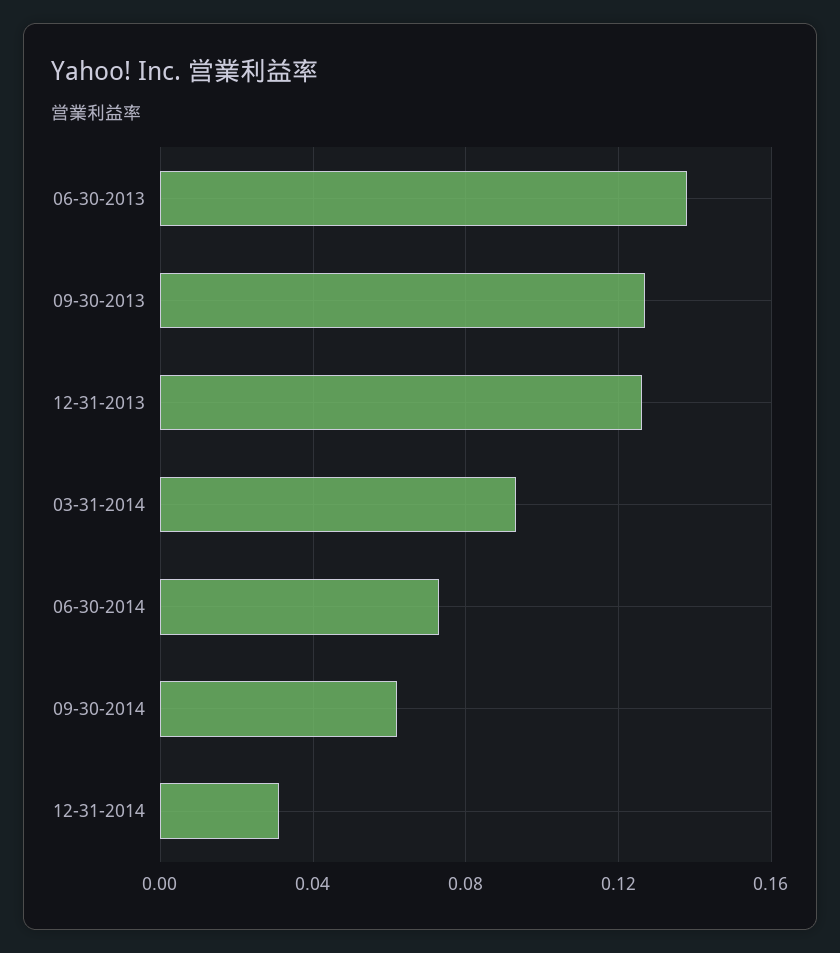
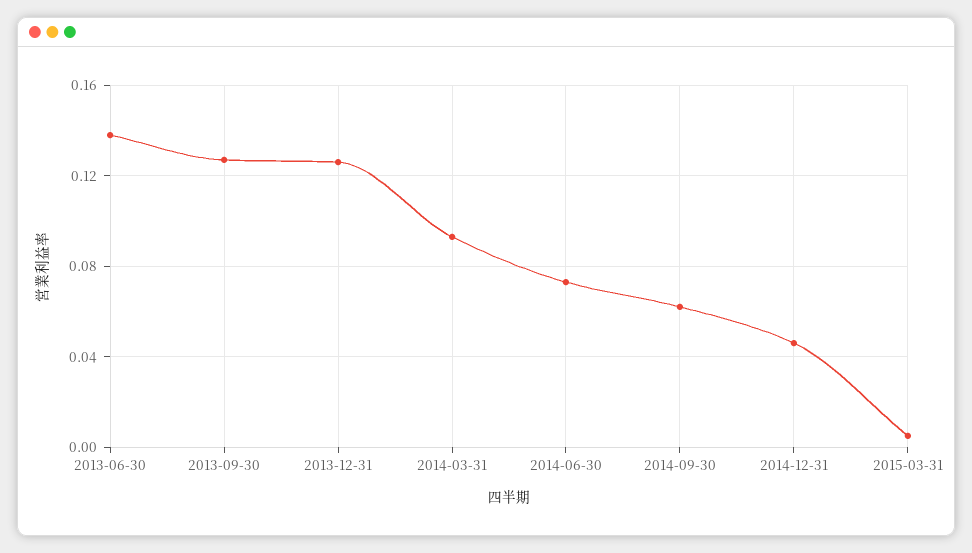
12-31-2014: 0.03 -> 0.045
2015-03-31: none -> 0.005

